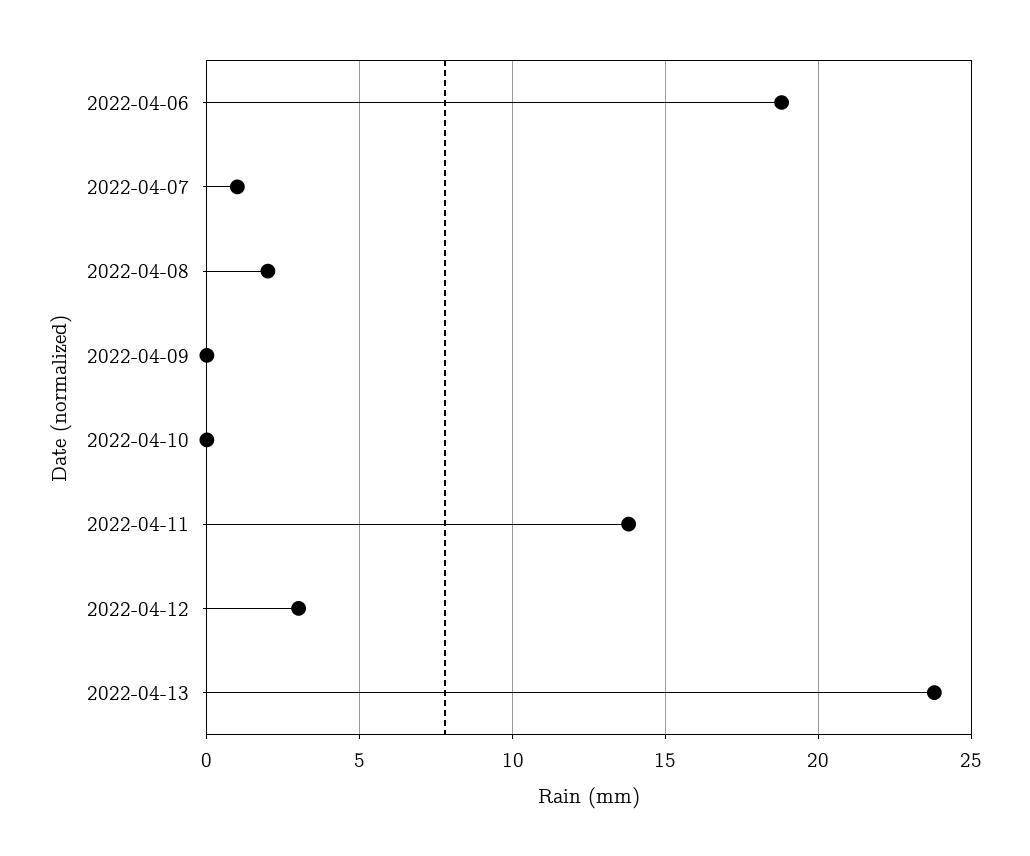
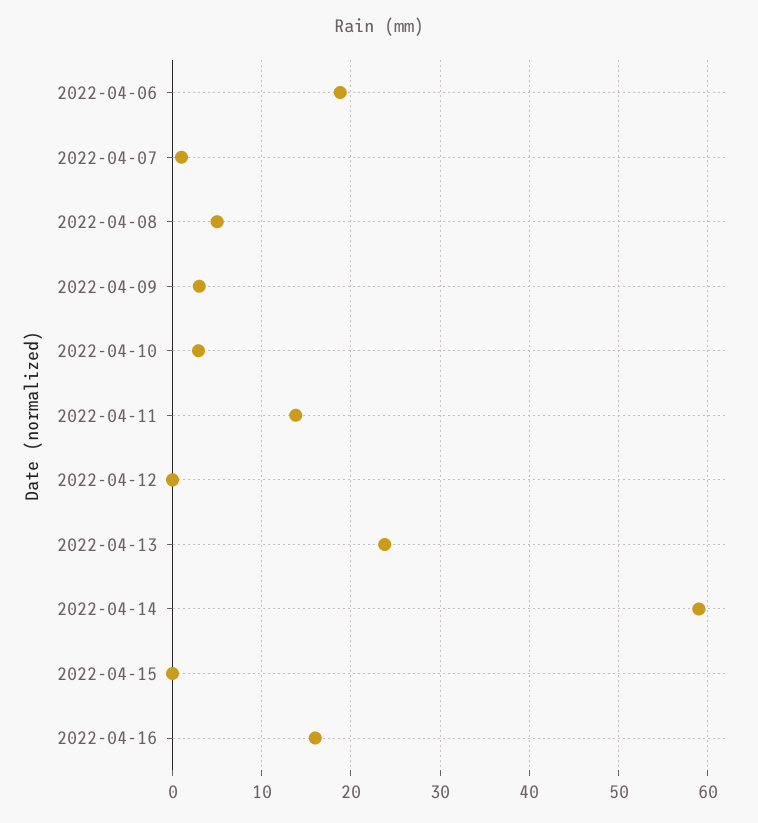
2022-04-08: 2 -> 5
2022-04-09: 0 -> 3
2022-04-10: 0 -> 3
2022-04-12: 3 -> 0
2022-04-14: none -> 59
2022-04-15: none -> 0
2022-04-16: none -> 16

